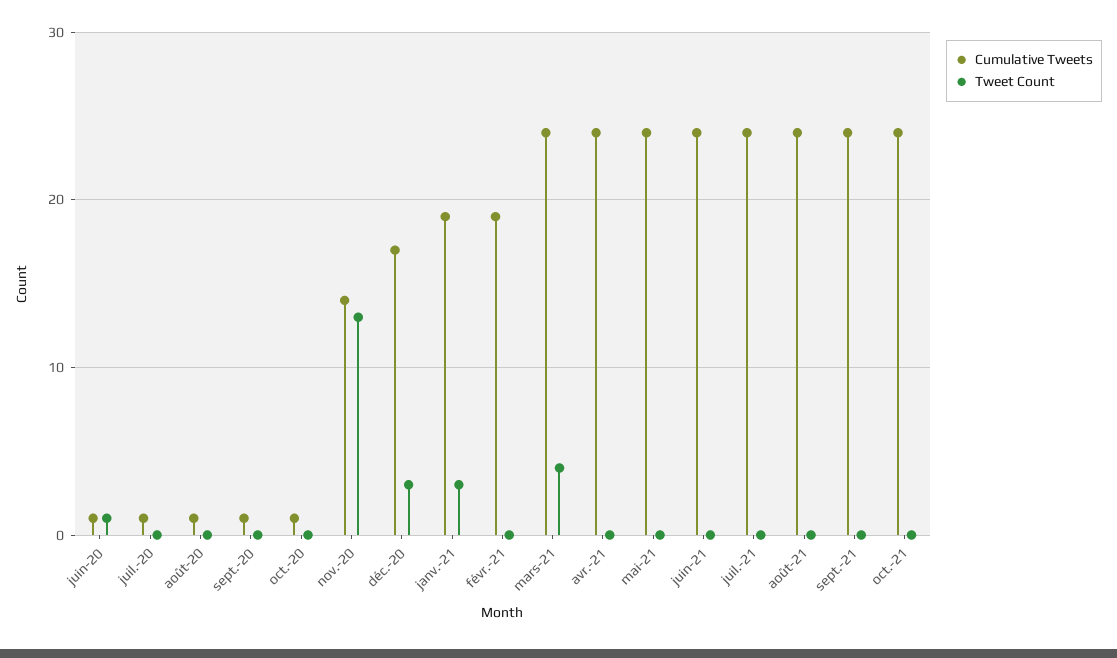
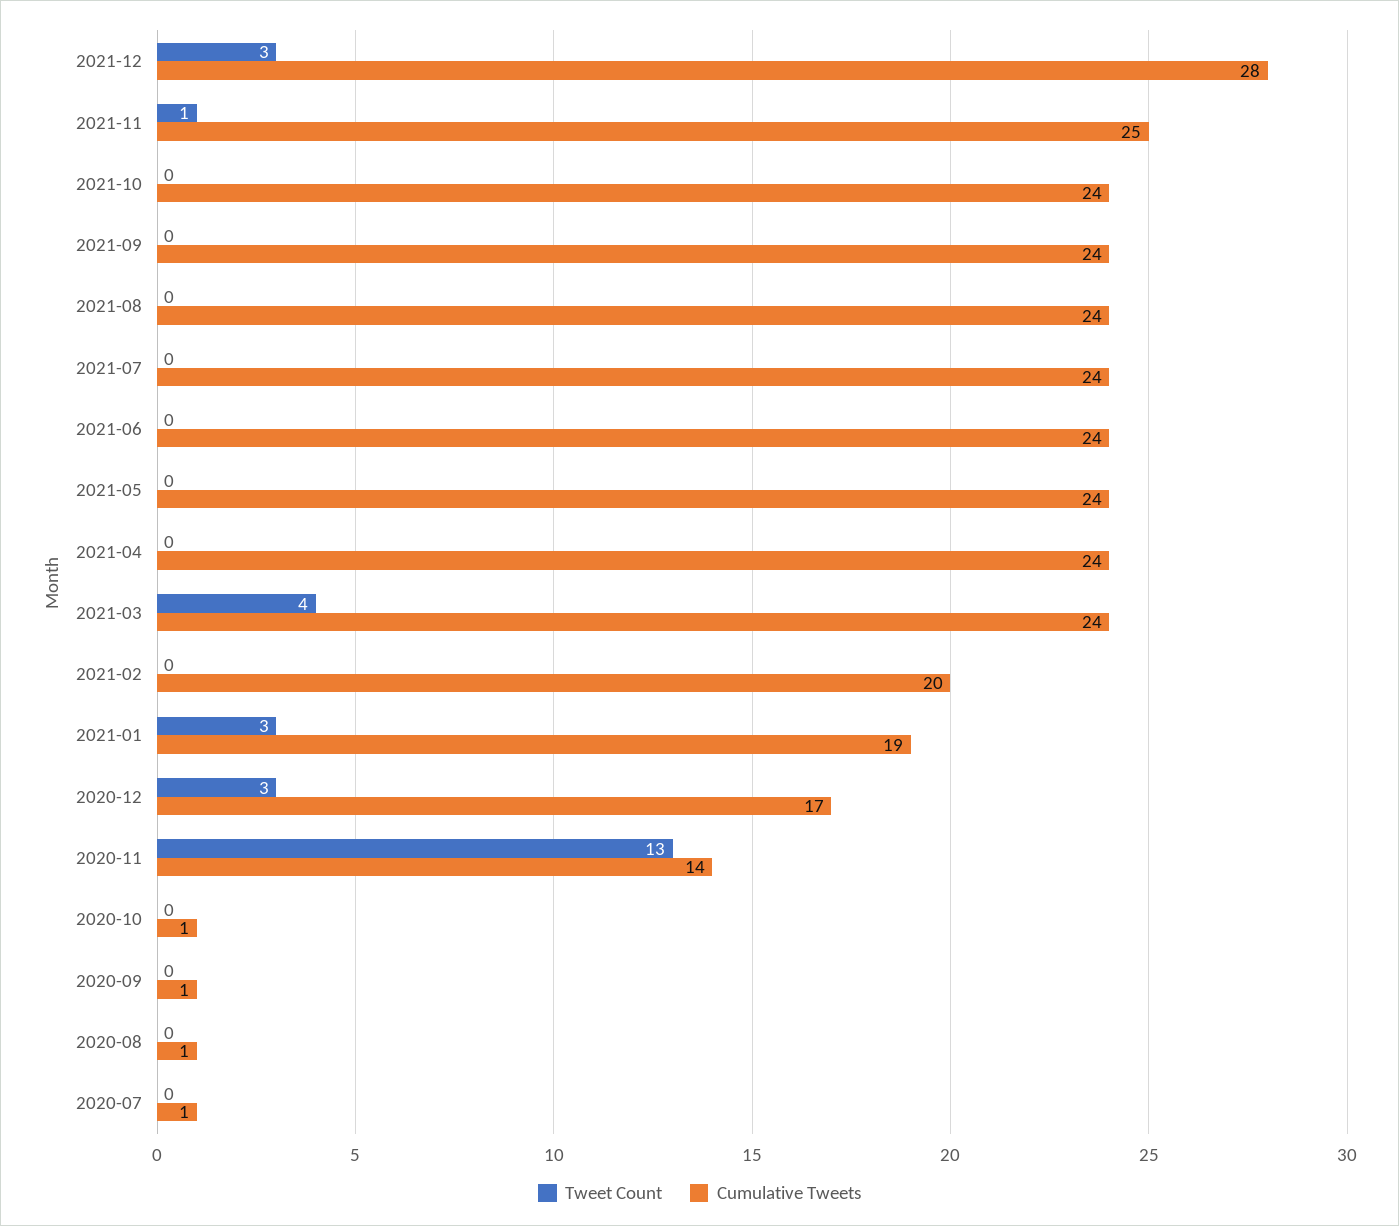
Cumulative Tweets, juin-20: 1 -> none
Tweet Count, juin-20: 1 -> none
Cumulative Tweets, févr.-21: 19 -> 20
Tweet Count, 2021-12: none -> 3
Cumulative Tweets, 2021-12: none -> 28
Tweet Count, 2021-11: none -> 1
Cumulative Tweets, 2021-11: none -> 25

